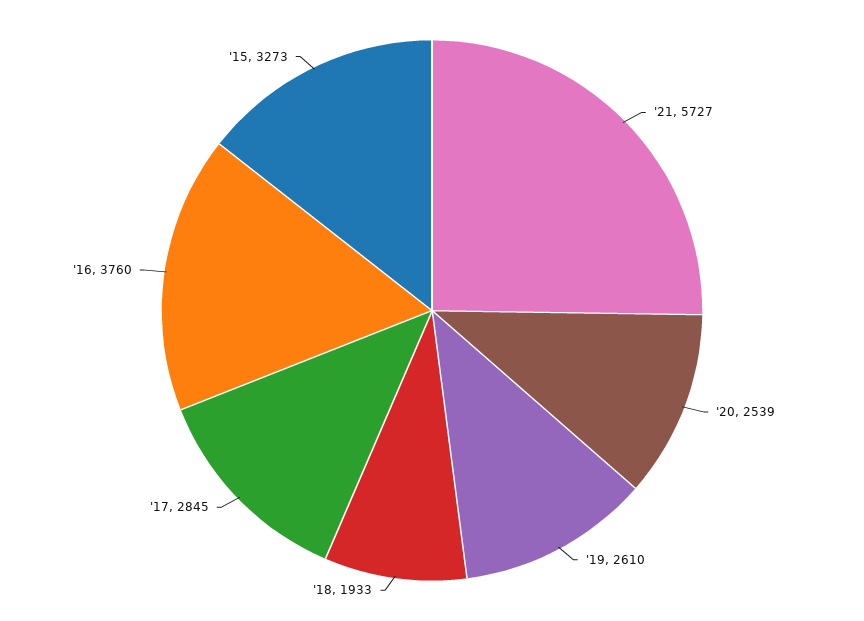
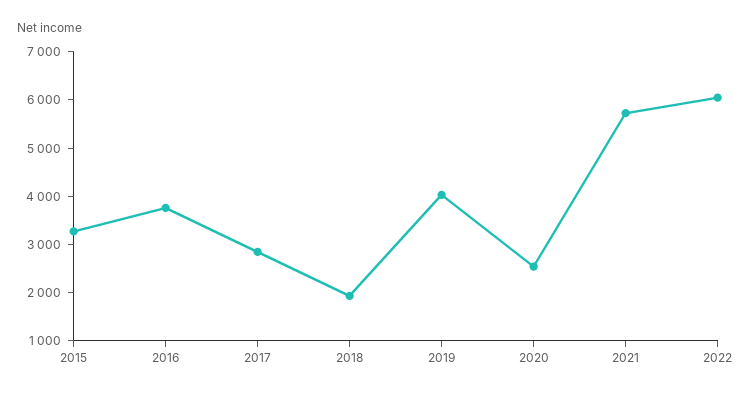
'19: 2610 -> 4000
2022: none -> 6000

